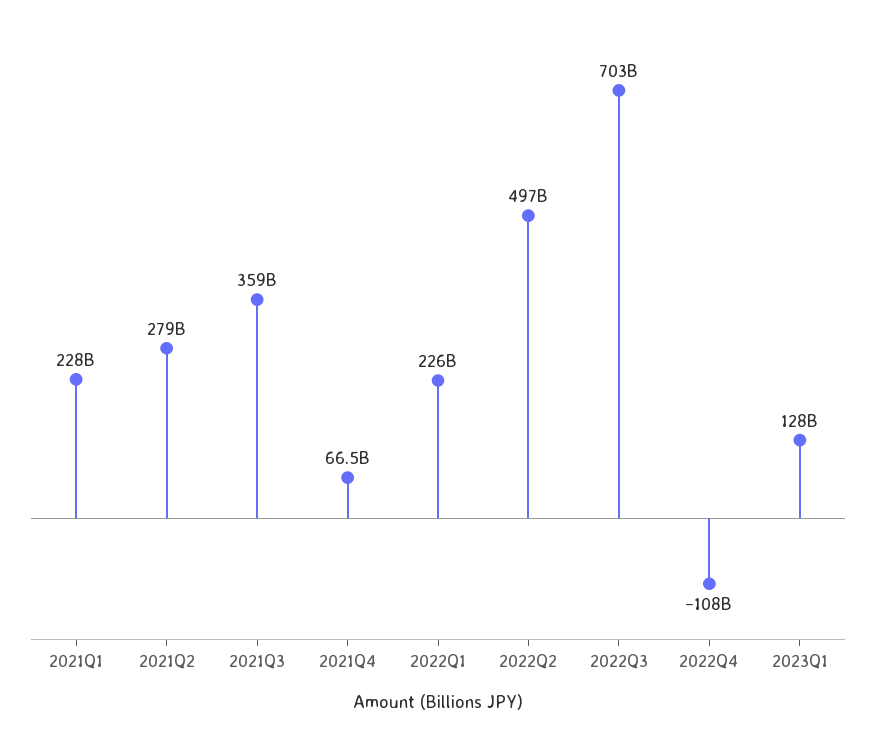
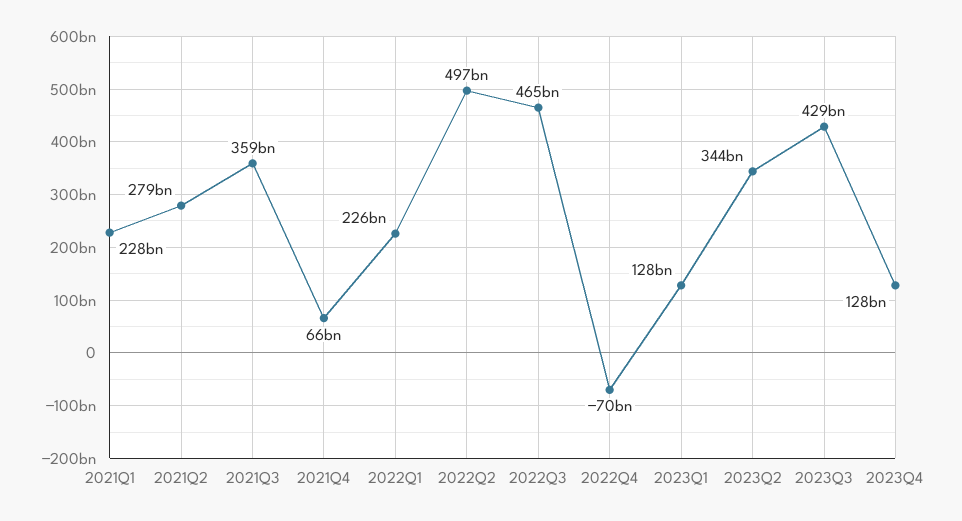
2022Q3: 703000000000 -> 465000000000
2022Q4: -108000000000 -> -70000000000
2023Q2: none -> 344000000000
2023Q3: none -> 429000000000
2023Q4: none -> 128000000000

